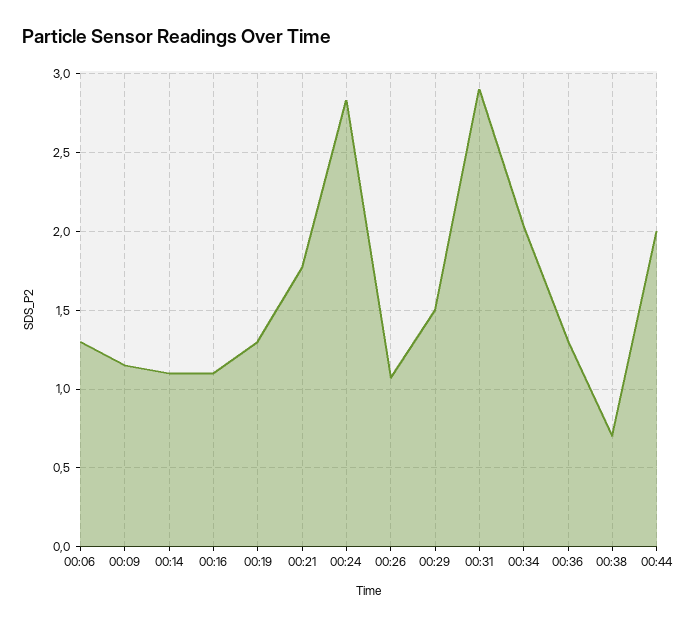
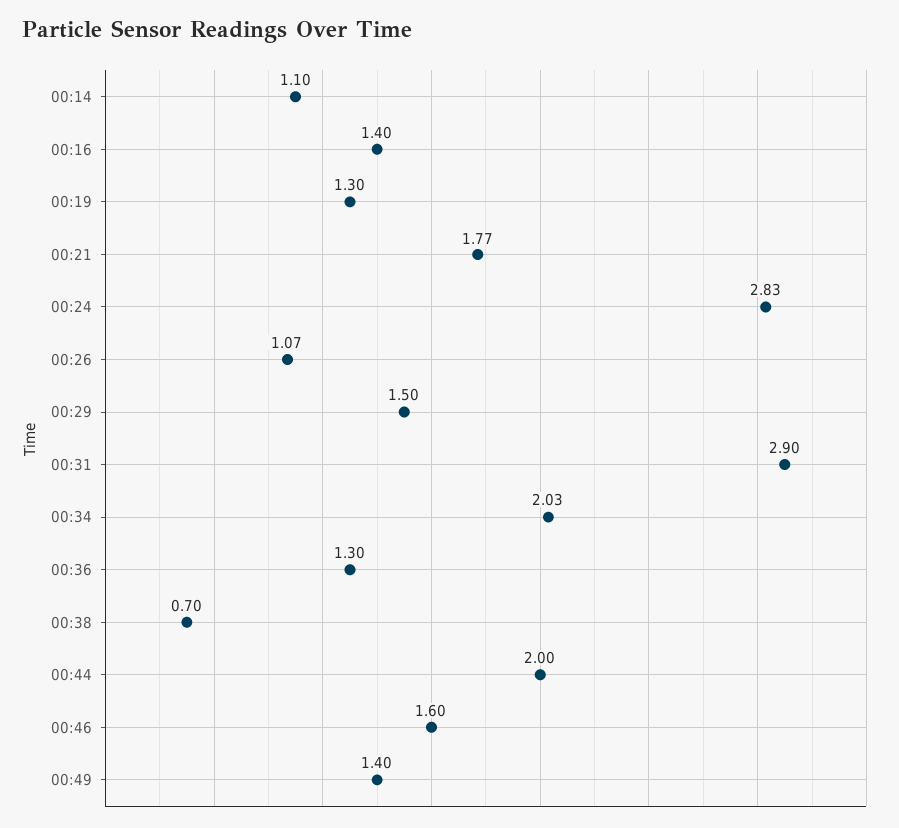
00:06: 1.3 -> none
00:09: 1.15 -> none
00:16: 1.1 -> 1.4
00:46: none -> 1.6
00:49: none -> 1.4

